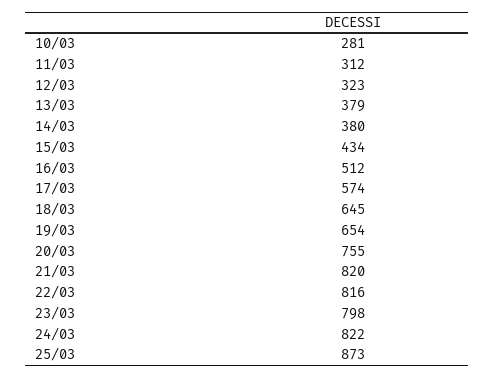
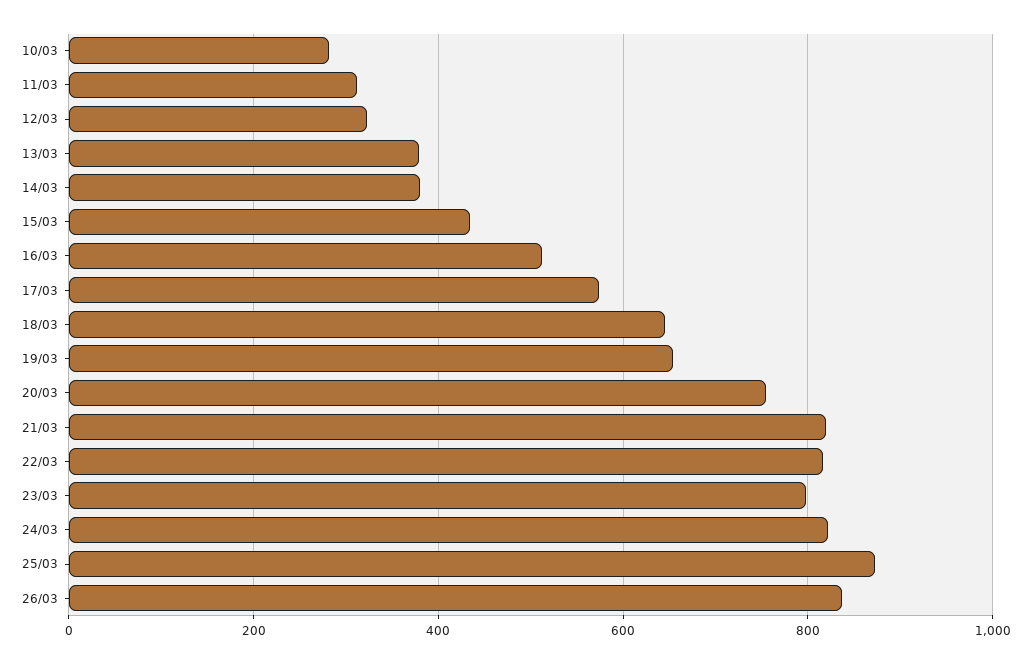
26/03: none -> 840

